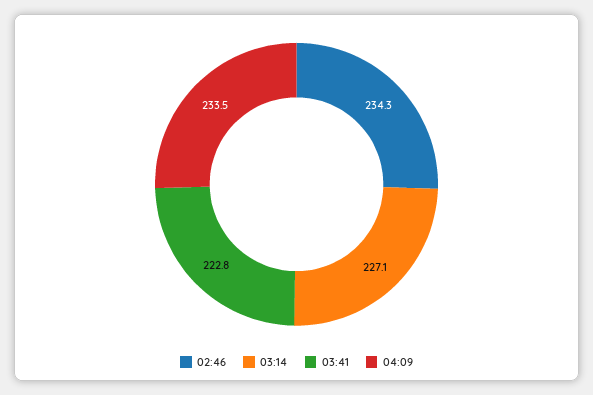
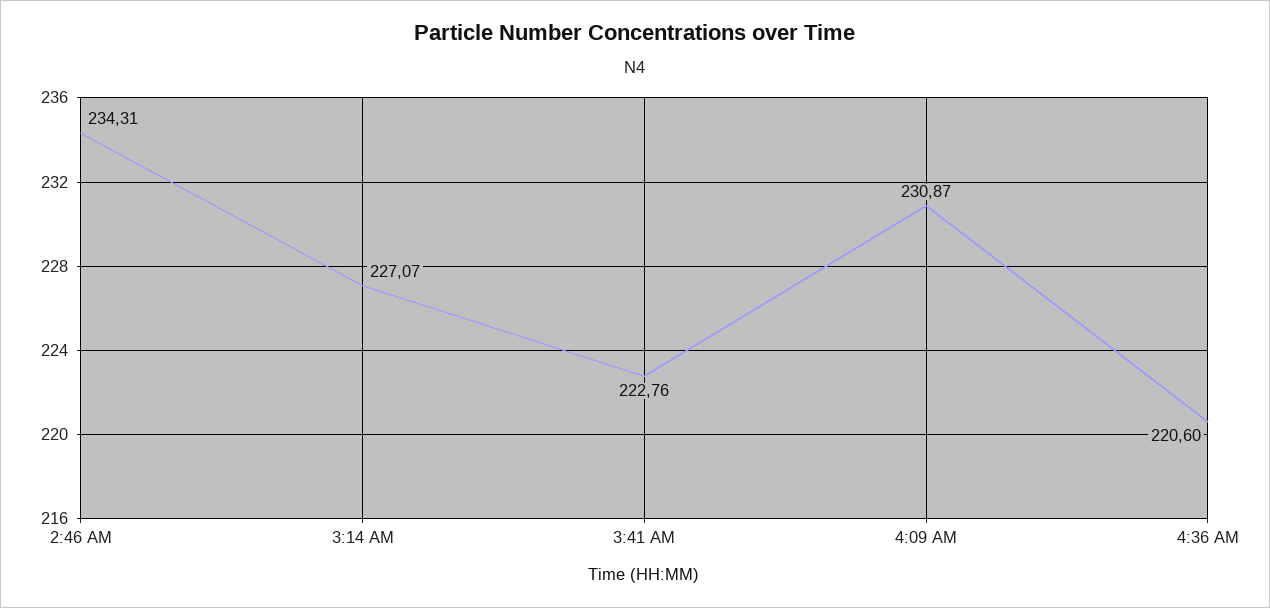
04:09: 233.5 -> 230.87
4:36 AM: none -> 220.6

